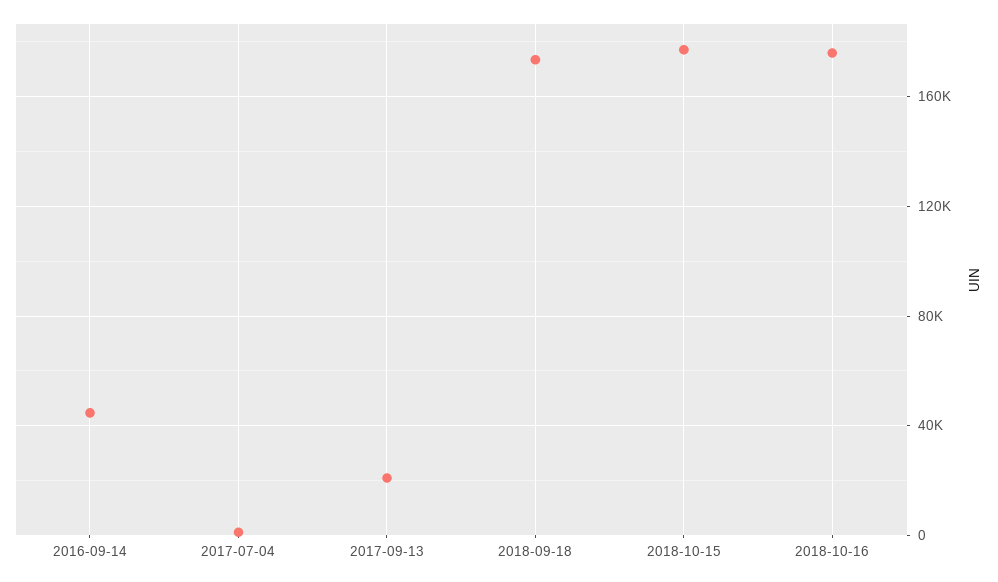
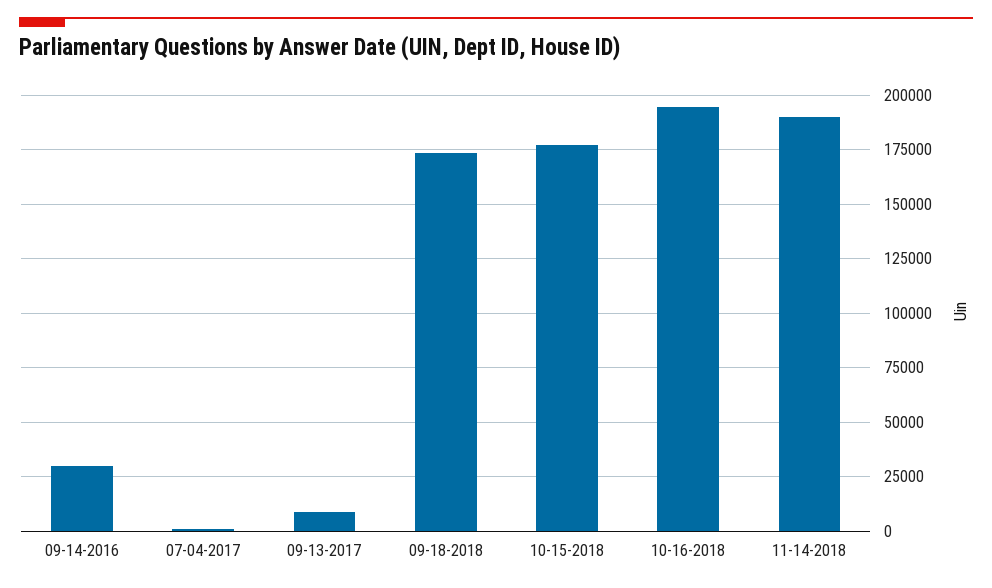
2016-09-14: 45000 -> 30000
2017-09-13: 20000 -> 10000
2018-10-16: 175000 -> 195000
11-14-2018: none -> 190000

